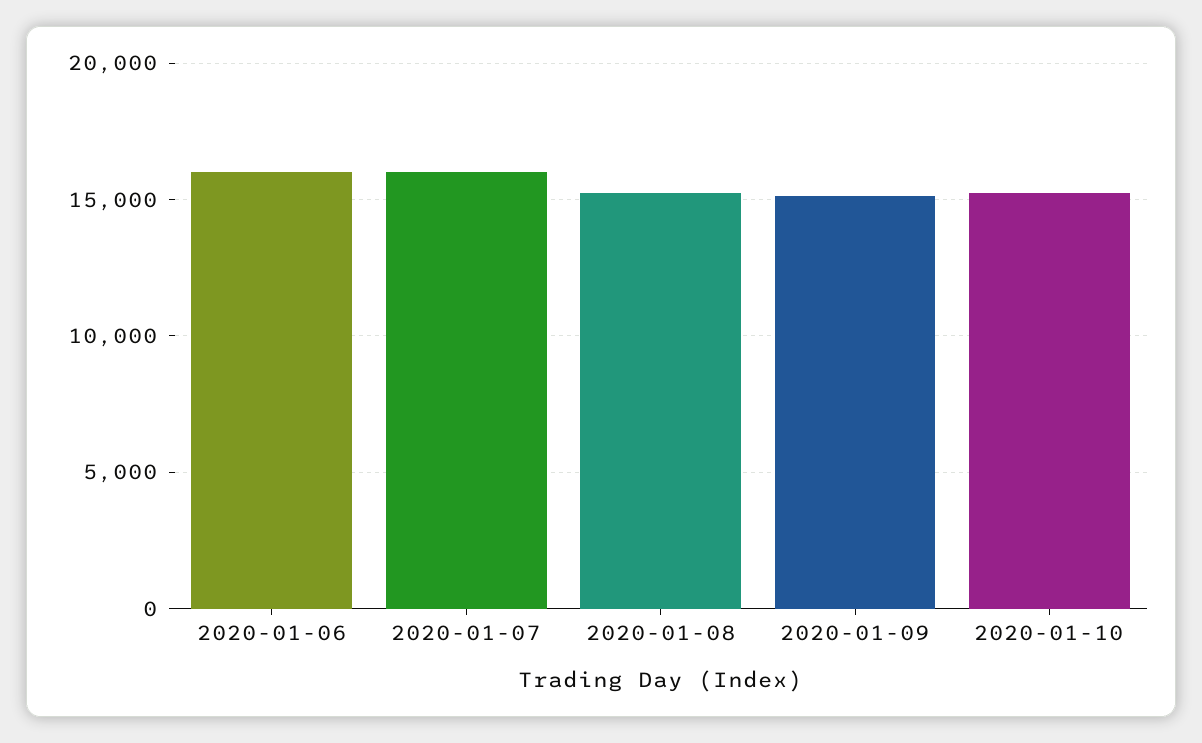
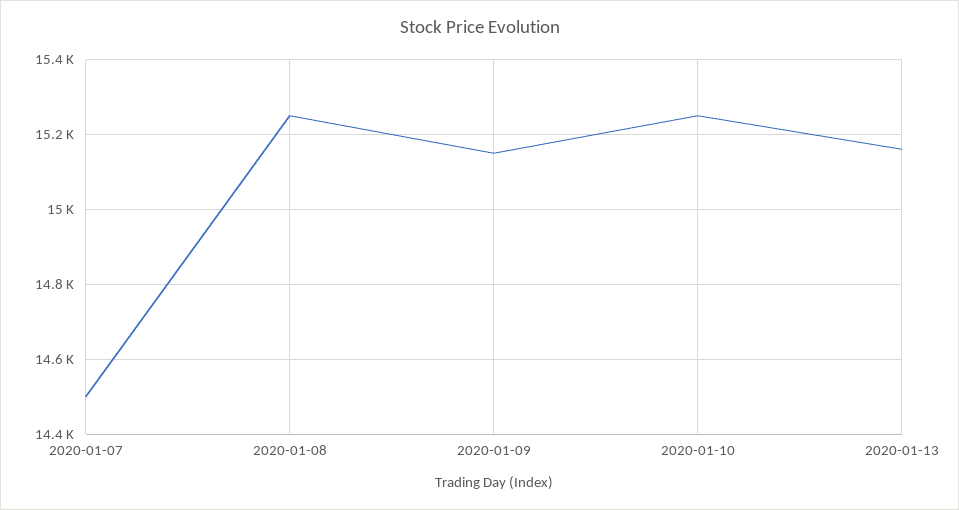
2020-01-06: 16000 -> none
2020-01-07: 16000 -> 14500
2020-01-13: none -> 15160

